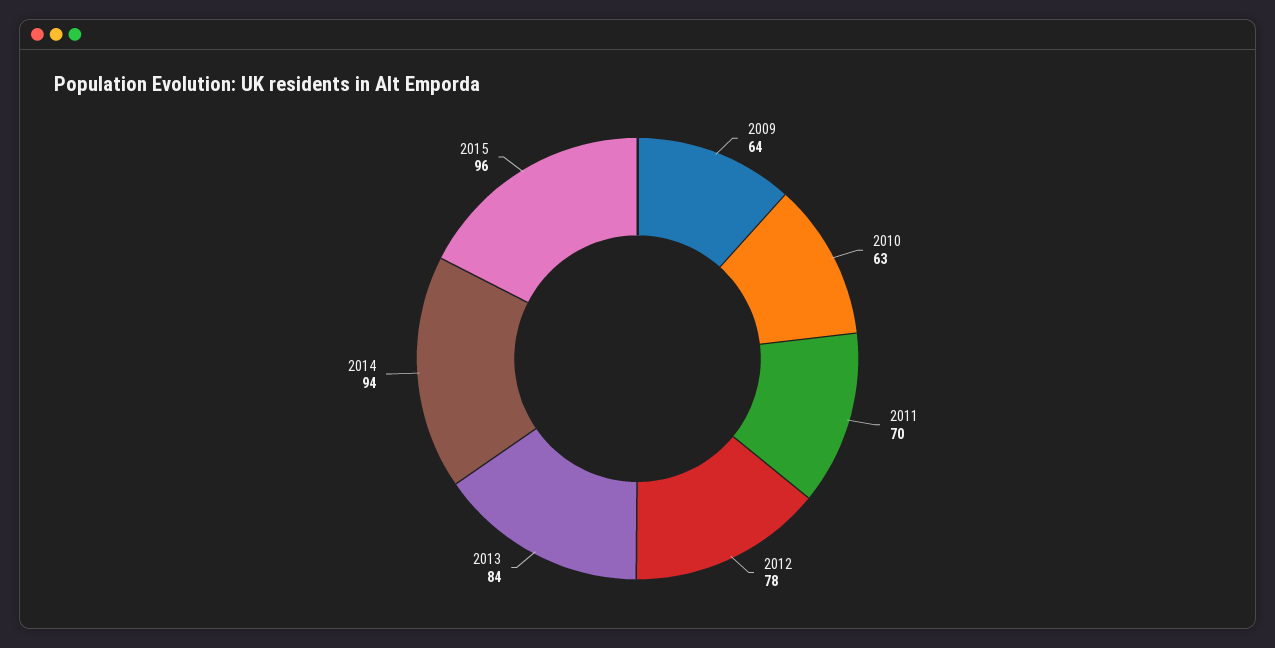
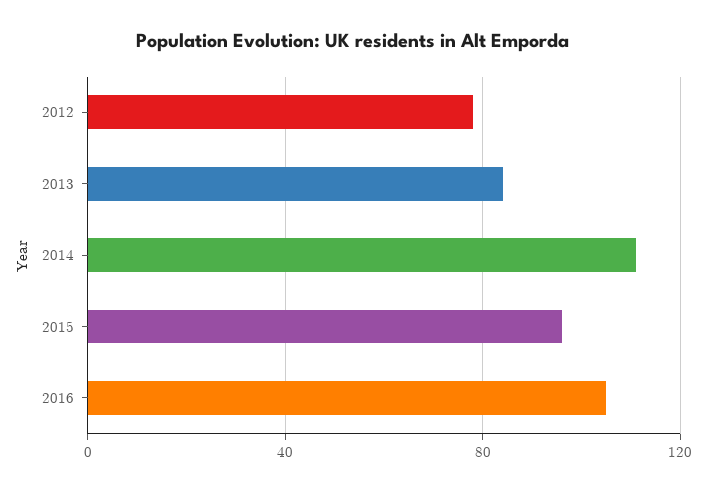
2009: 64 -> none
2010: 63 -> none
2011: 70 -> none
2014: 94 -> 110
2016: none -> 105

